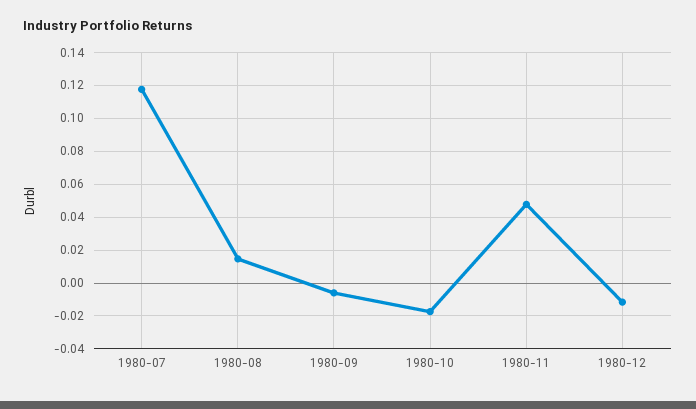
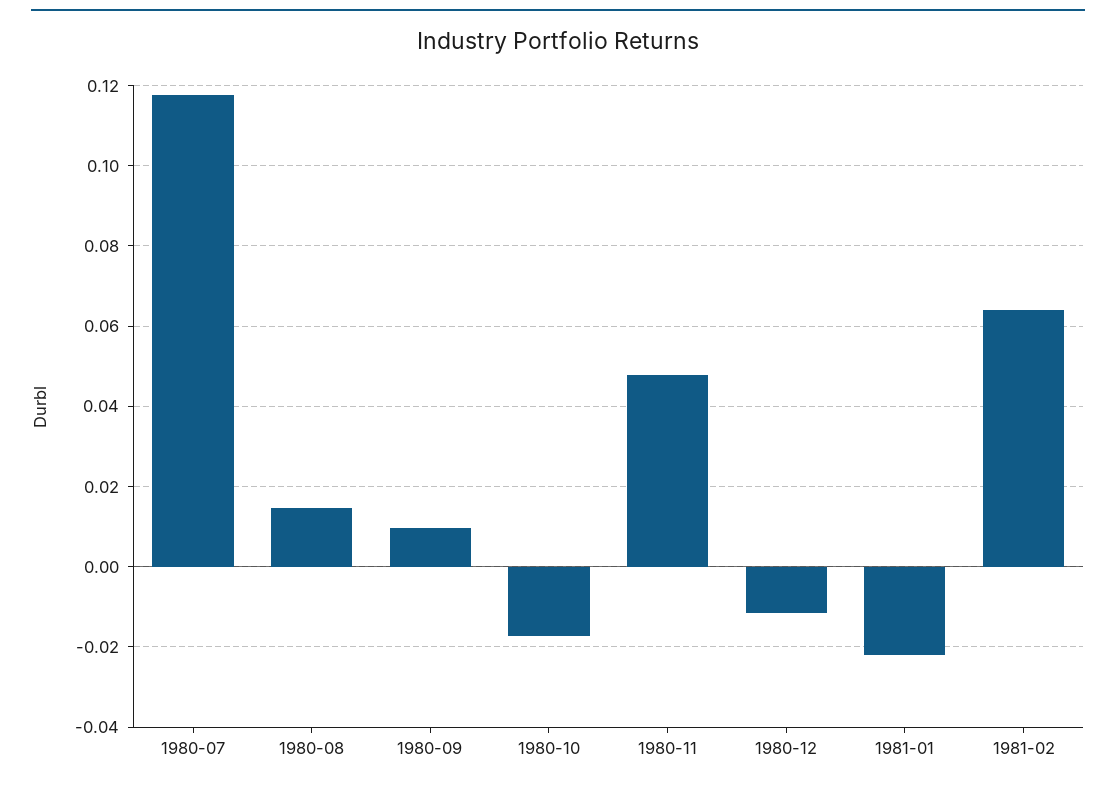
1980-09: -0.005 -> 0.01
1981-01: none -> -0.022
1981-02: none -> 0.064

